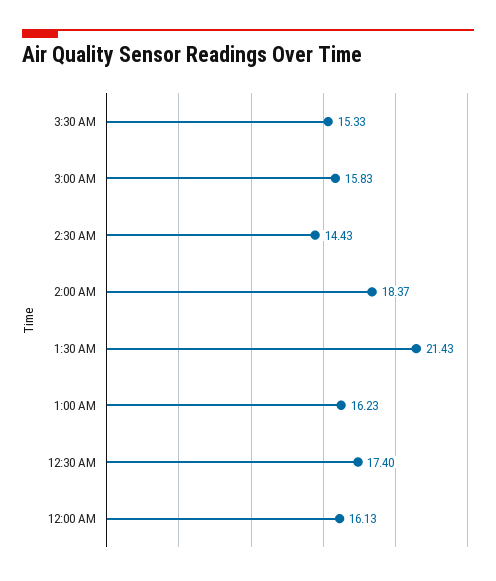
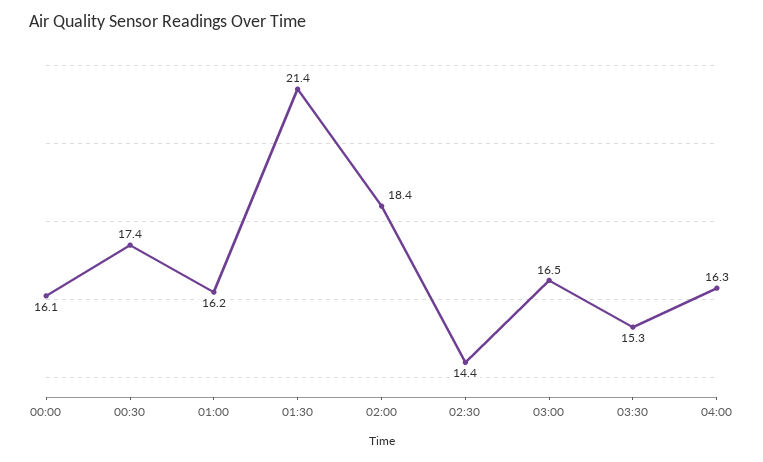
3:00 AM: 15.83 -> 16.5
04:00: none -> 16.3

